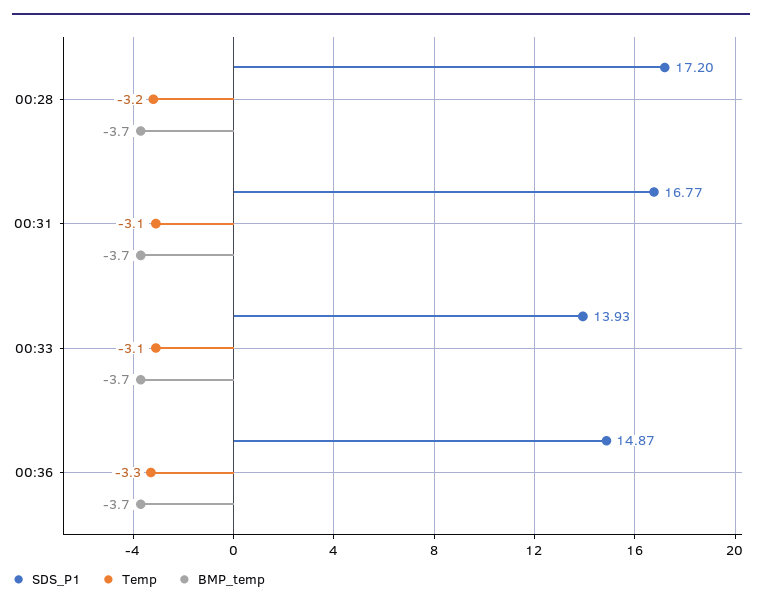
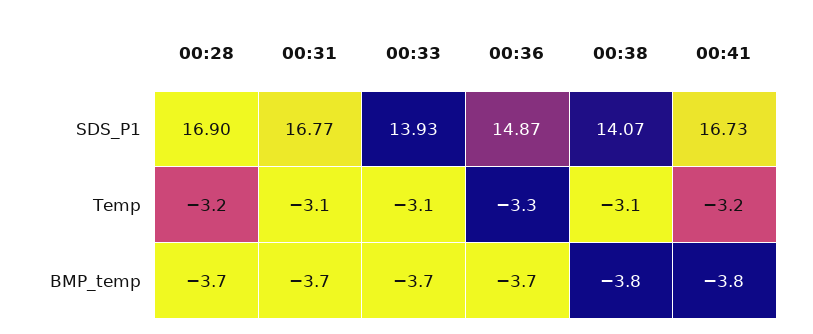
SDS_P1, 00:28: 17.2 -> 16.9
SDS_P1, 00:38: none -> 14.07
SDS_P1, 00:41: none -> 16.73
Temp, 00:38: none -> -3.1
Temp, 00:41: none -> -3.2
BMP_temp, 00:38: none -> -3.8
BMP_temp, 00:41: none -> -3.8

